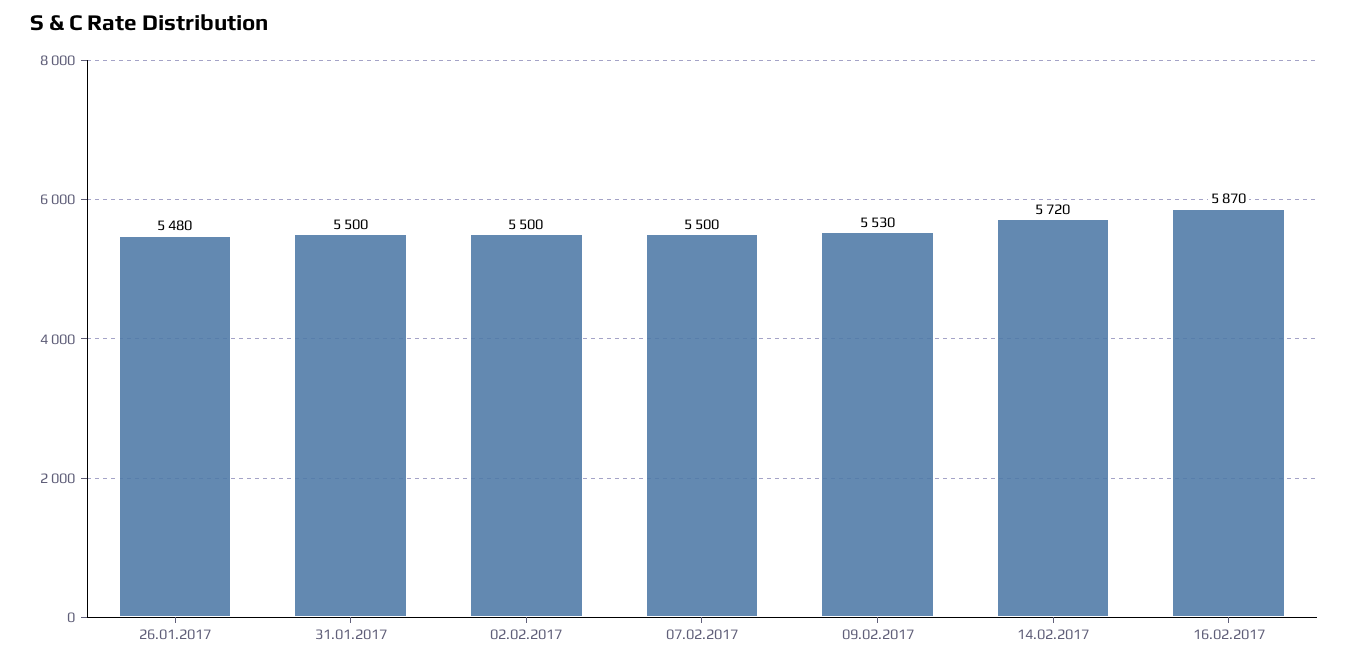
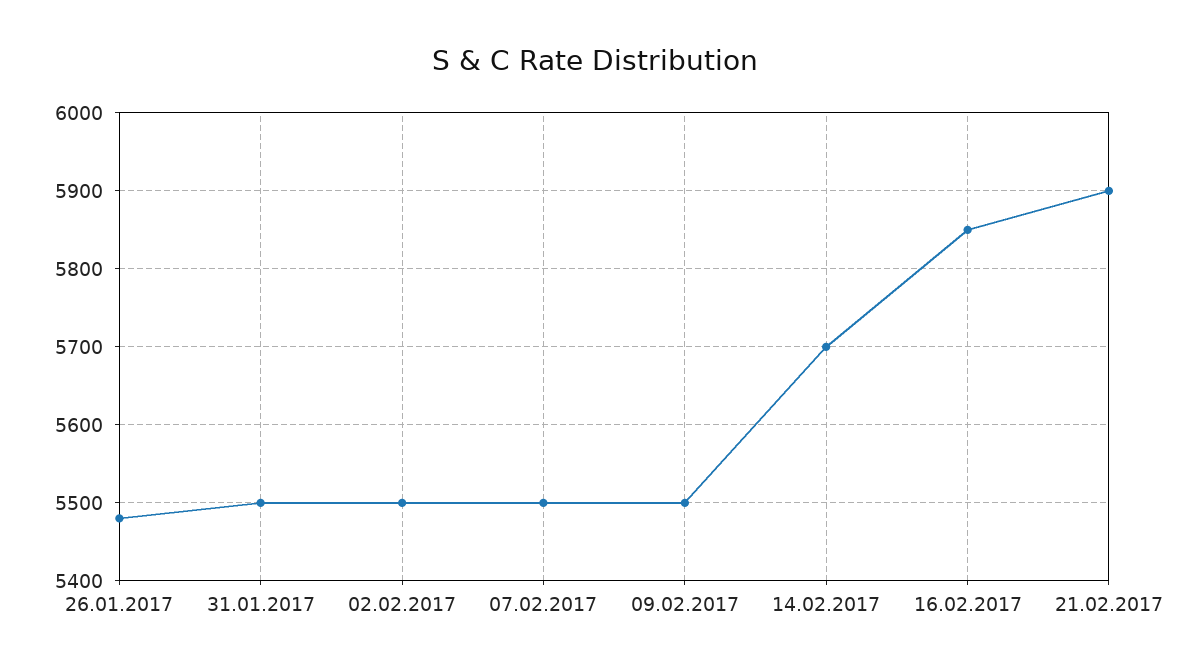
09.02.2017: 5530 -> 5500
14.02.2017: 5720 -> 5700
16.02.2017: 5870 -> 5850
21.02.2017: none -> 5900

